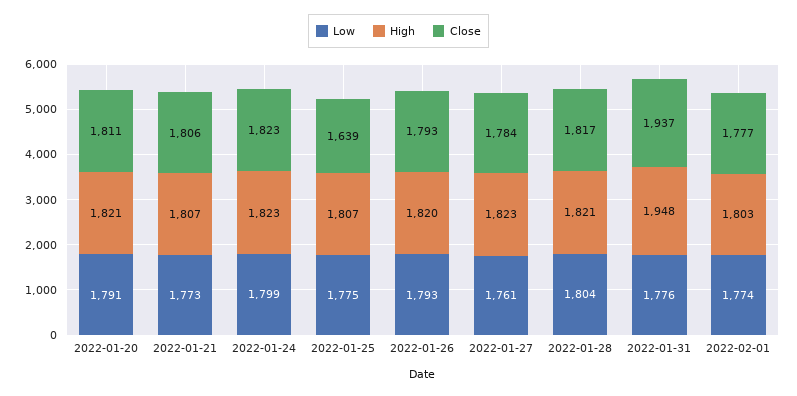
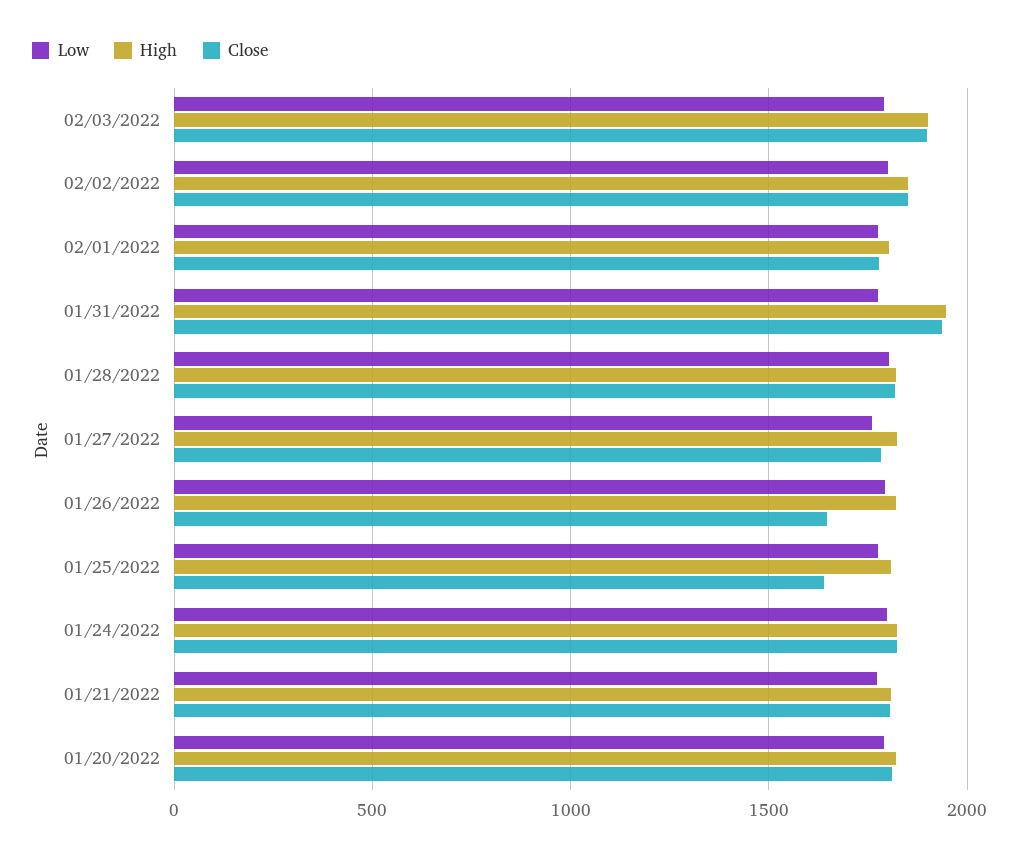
Close, 2022-01-26: 1793 -> 1650
Low, 02/03/2022: none -> 1800
High, 02/03/2022: none -> 1900
Close, 02/03/2022: none -> 1900
Low, 02/02/2022: none -> 1800
High, 02/02/2022: none -> 1850
Close, 02/02/2022: none -> 1850

